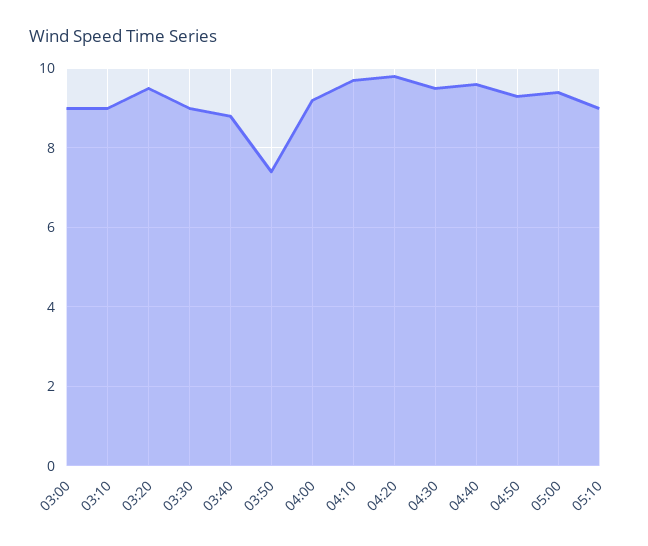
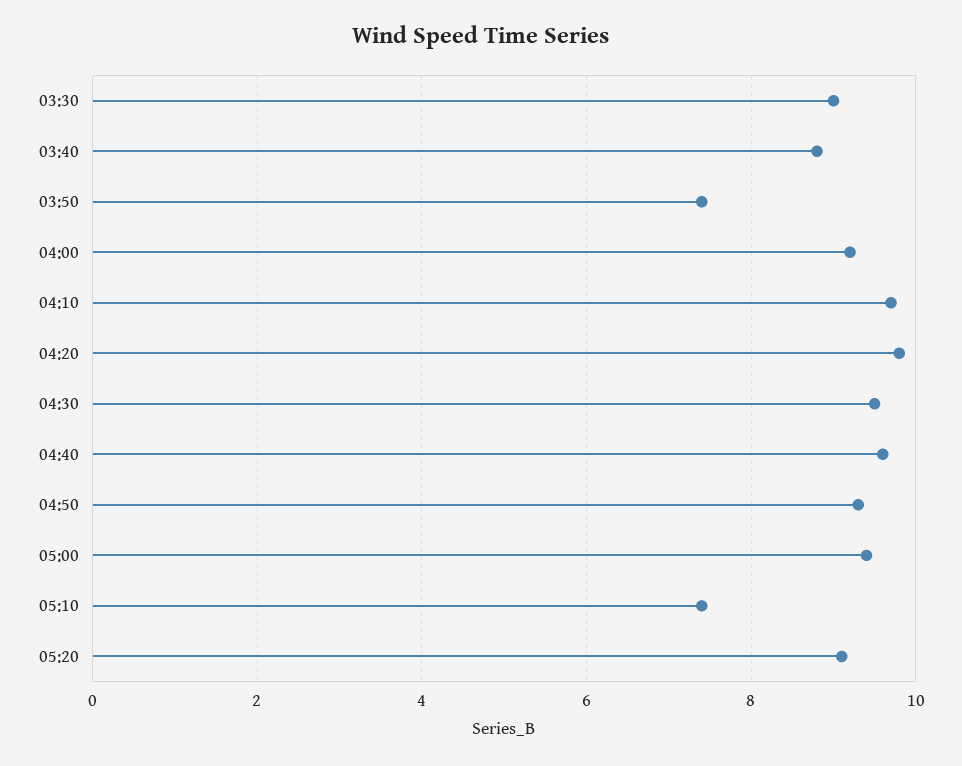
03:00: 9 -> none
03:10: 9 -> none
03:20: 9.5 -> none
05:10: 9 -> 7.5
05:20: none -> 9

